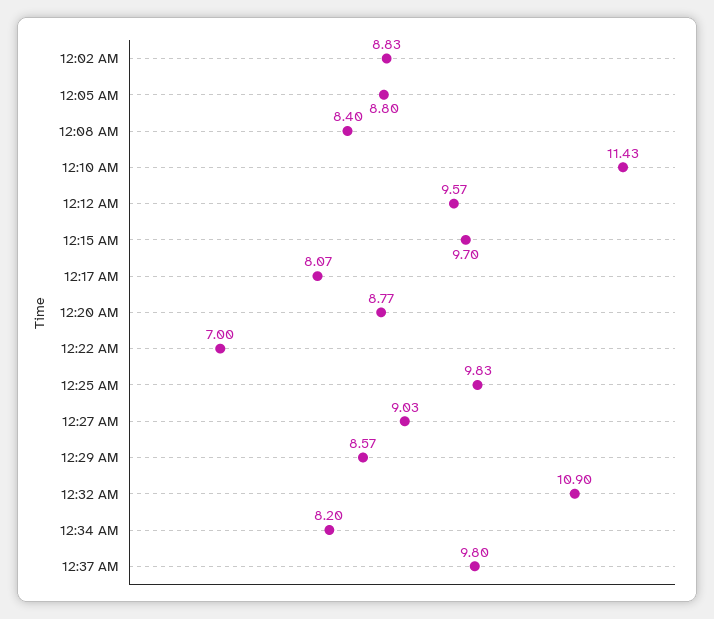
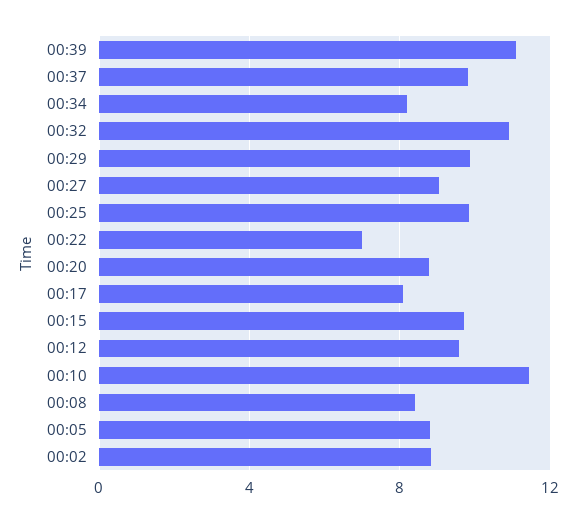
12:29 AM: 8.57 -> 10
00:39: none -> 11

